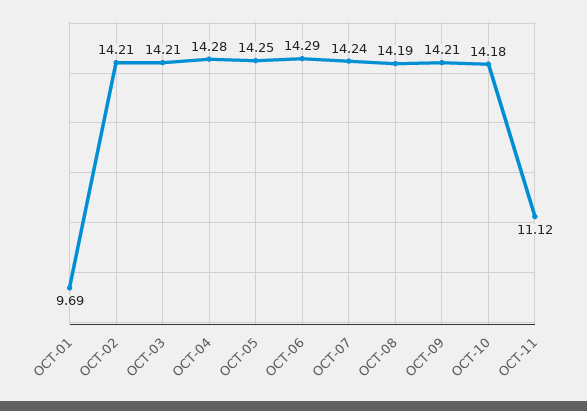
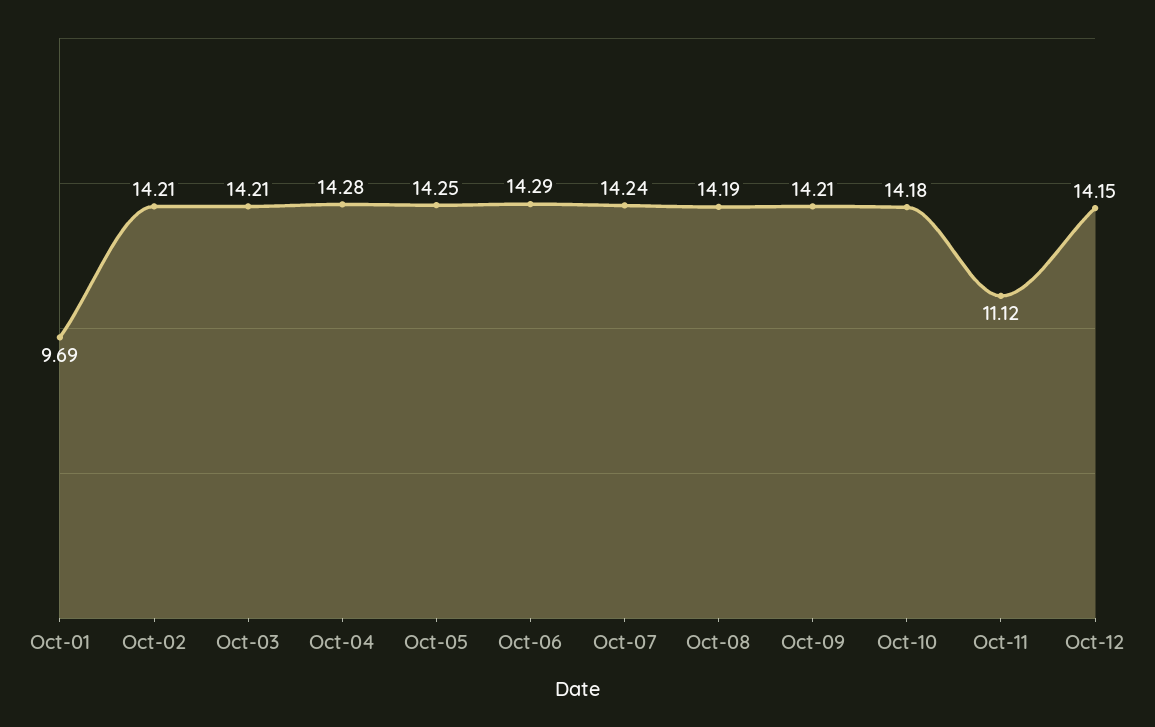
Oct-12: none -> 14.15

